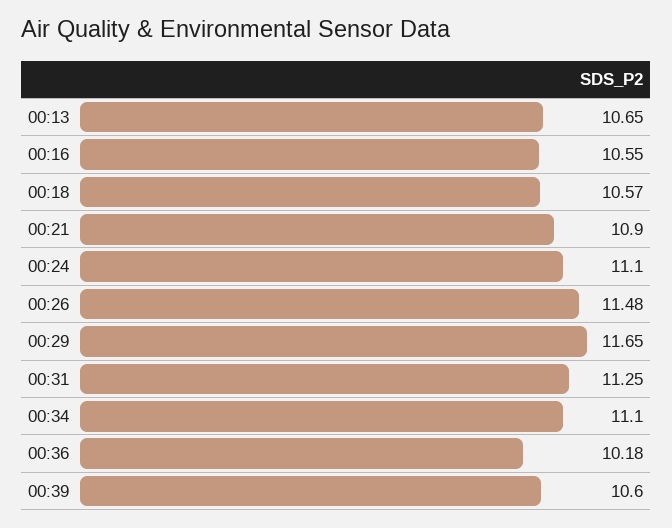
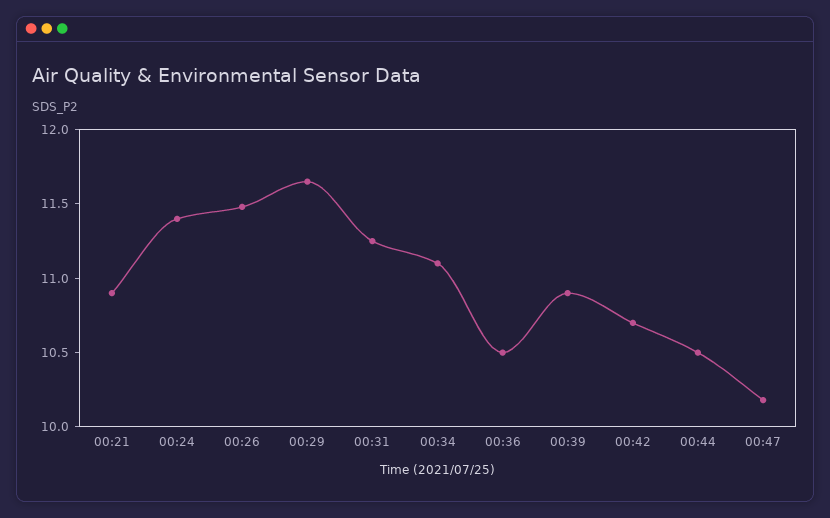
00:13: 10.65 -> none
00:16: 10.55 -> none
00:18: 10.57 -> none
00:24: 11.1 -> 11.4
00:36: 10.18 -> 10.5
00:39: 10.6 -> 10.9
00:42: none -> 10.7
00:44: none -> 10.5
00:47: none -> 10.2

